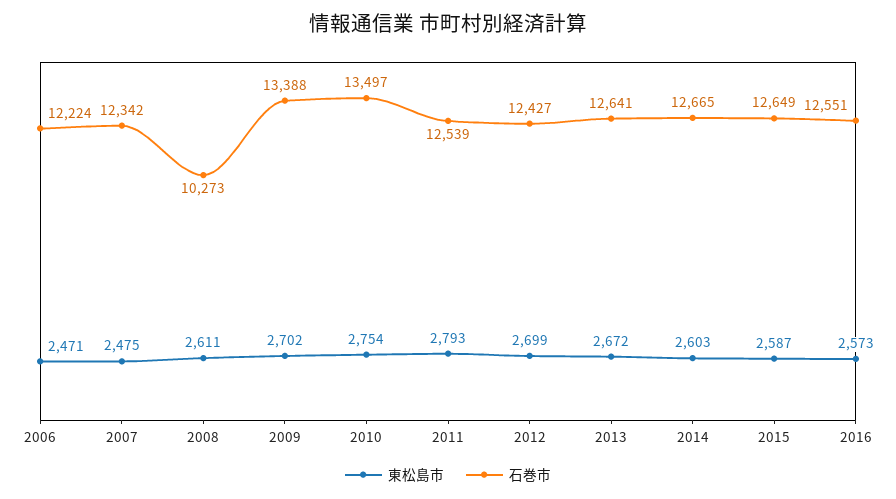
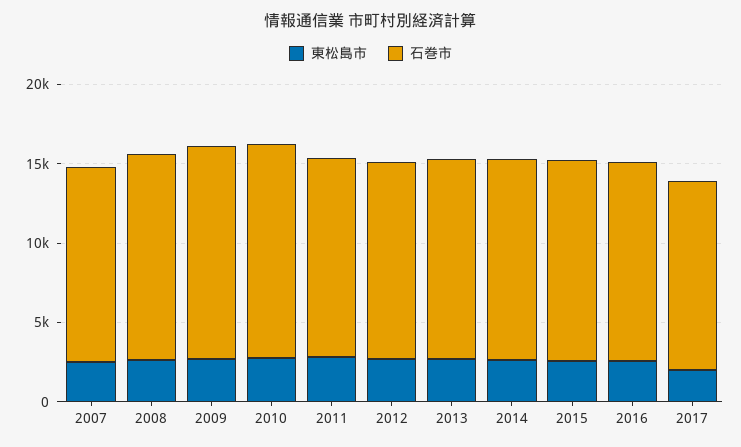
東松島市, 2006: 2471 -> none
石巻市, 2006: 12224 -> none
石巻市, 2008: 10273 -> 13000
東松島市, 2017: none -> 2000
石巻市, 2017: none -> 12000

